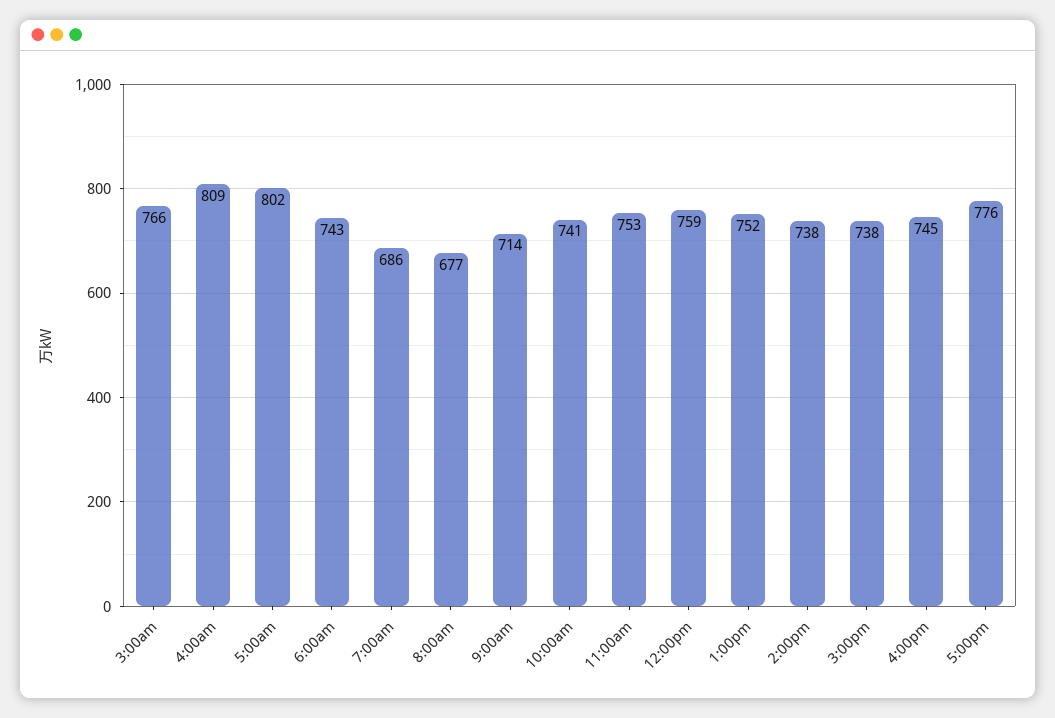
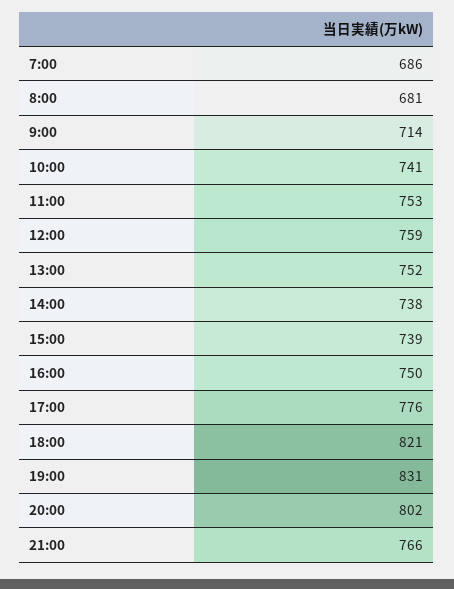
3:00am: 766 -> none
4:00am: 809 -> none
5:00am: 802 -> none
6:00am: 743 -> none
8:00am: 677 -> 681
3:00pm: 738 -> 739
4:00pm: 745 -> 750
18:00: none -> 821
19:00: none -> 831
20:00: none -> 802
21:00: none -> 766

